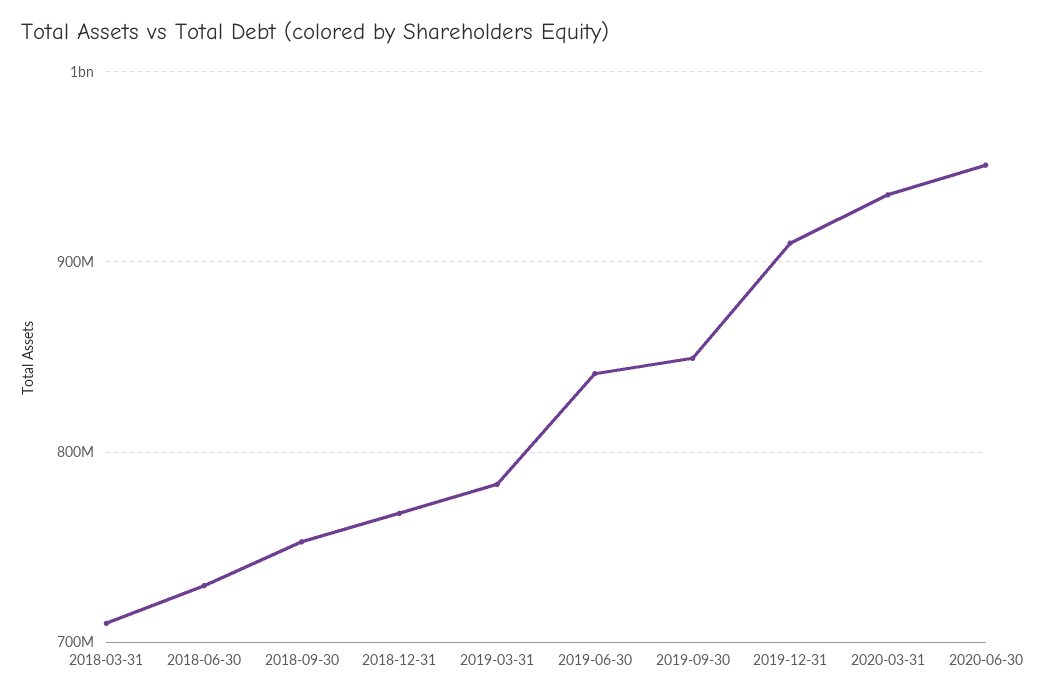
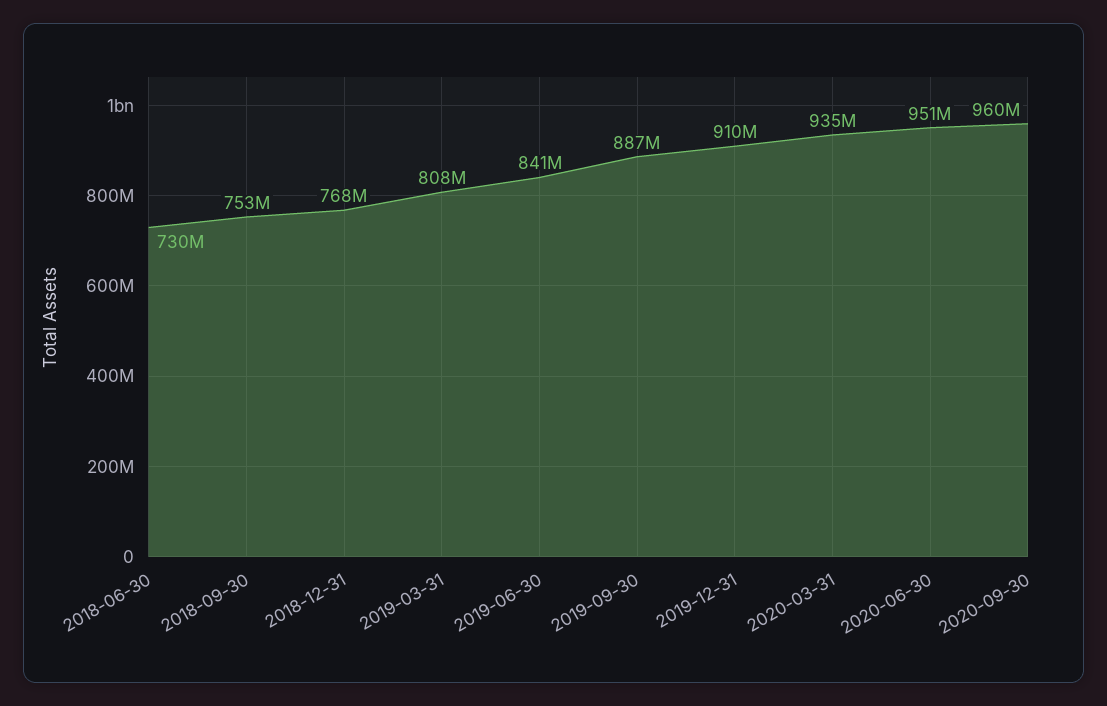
2018-03-31: 710000000 -> none
2019-03-31: 780000000 -> 808000000
2019-09-30: 850000000 -> 887000000
2020-09-30: none -> 960000000

